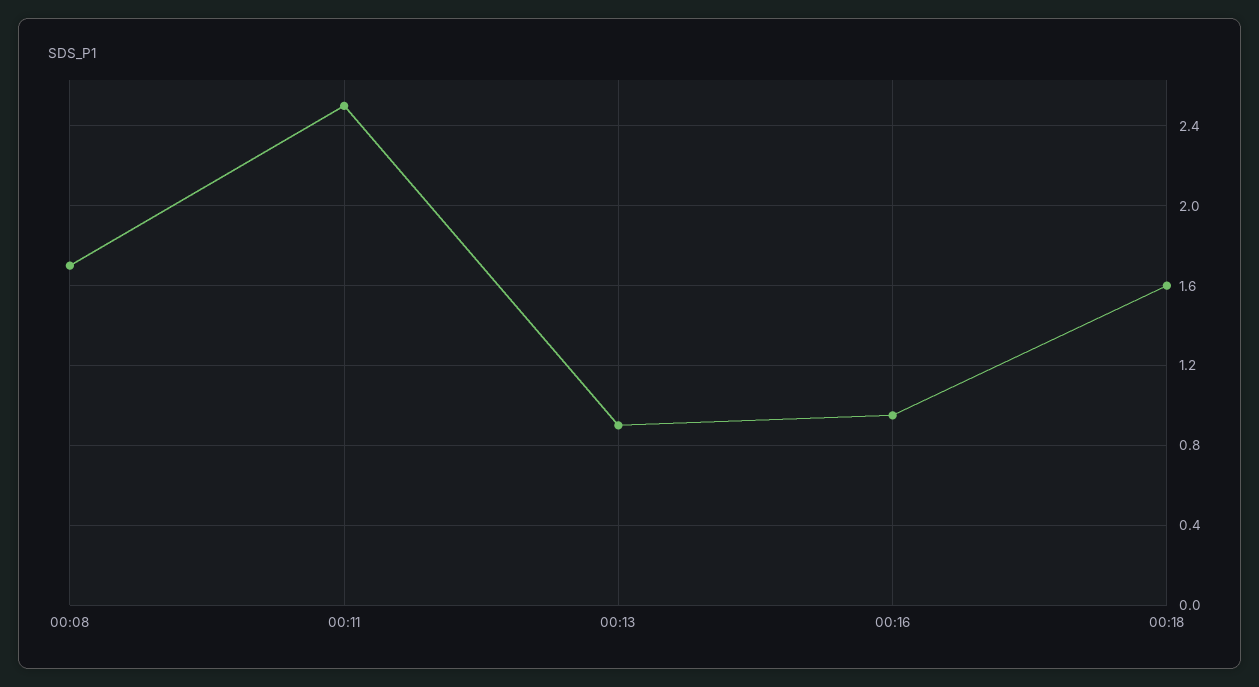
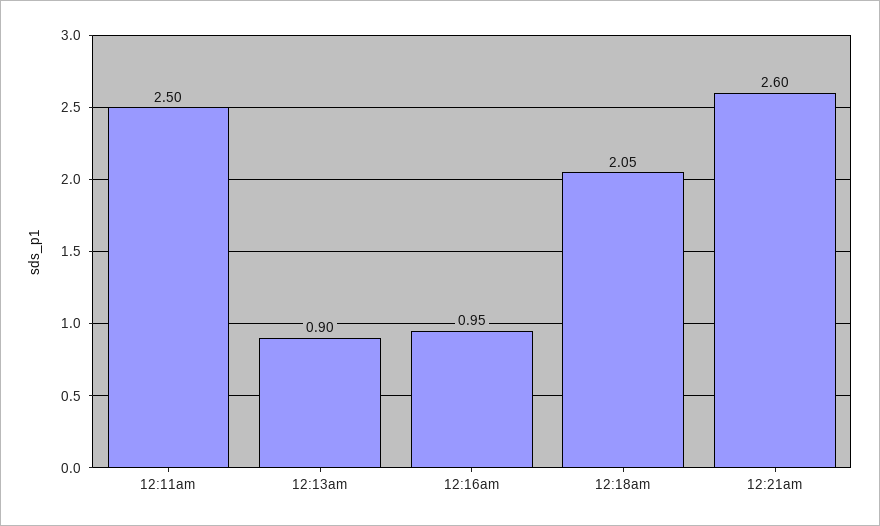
00:08: 1.7 -> none
00:18: 1.6 -> 2.05
12:21am: none -> 2.6

